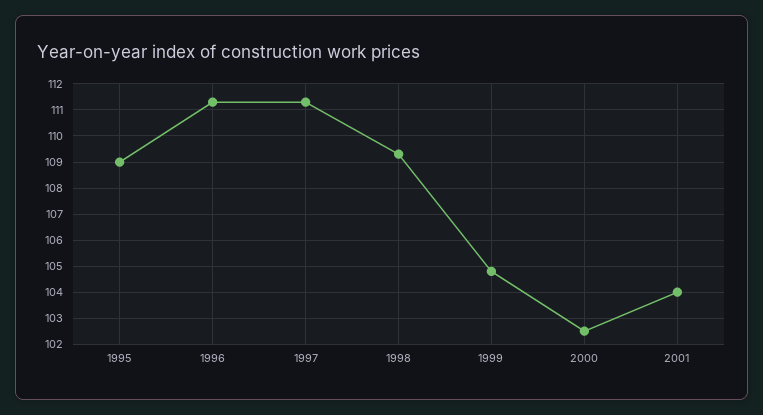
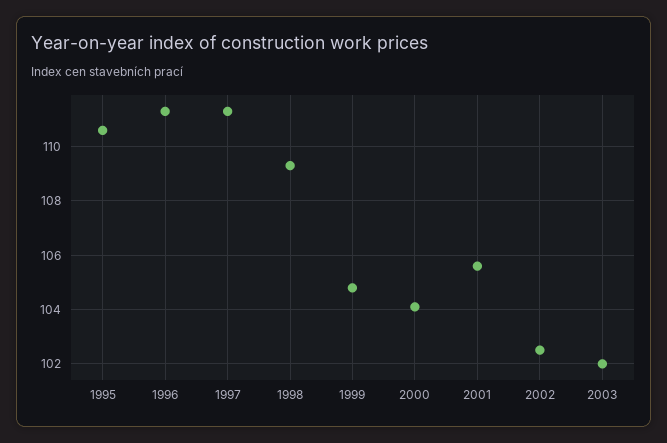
1995: 109 -> 110.5
2000: 102.5 -> 104
2001: 104 -> 105.5
2002: none -> 102.5
2003: none -> 102

